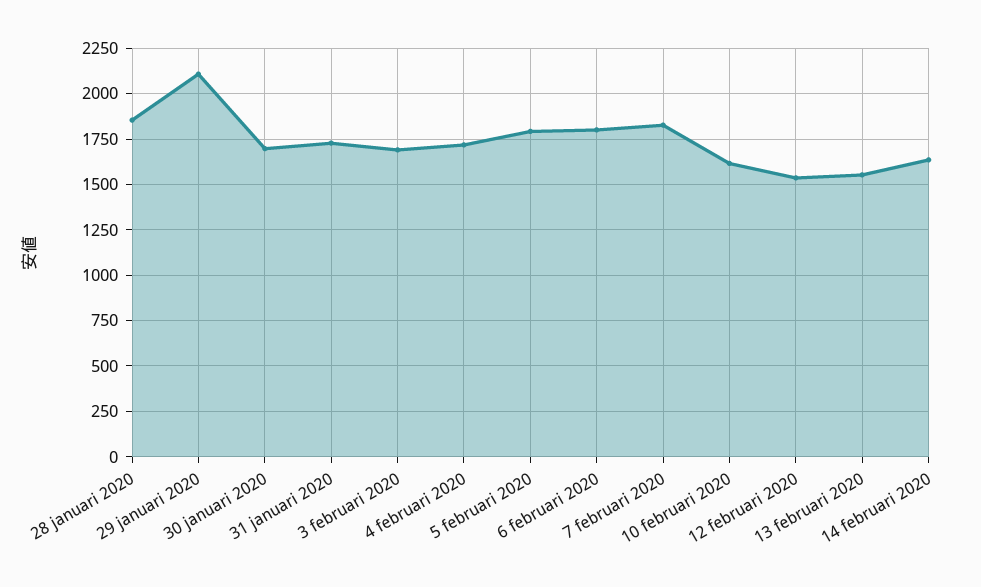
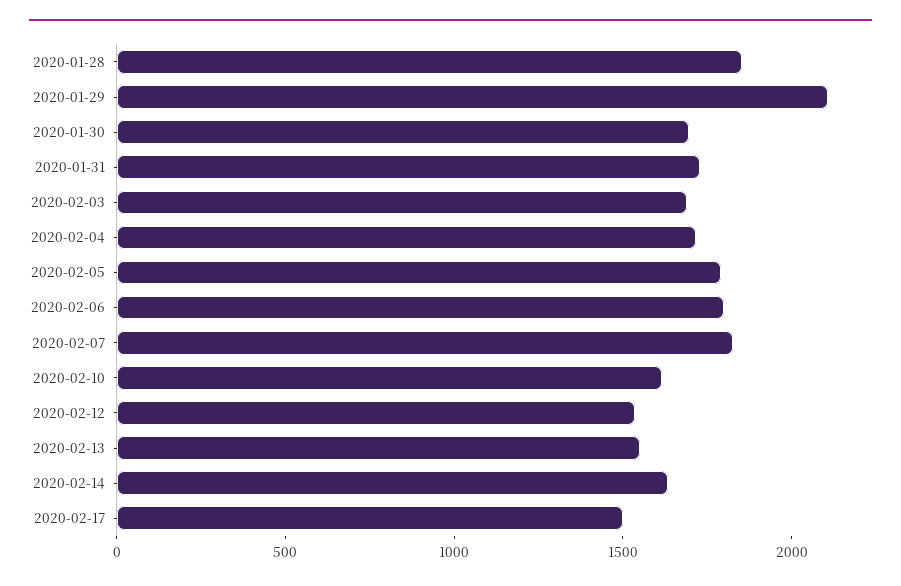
2020-02-17: none -> 1500

